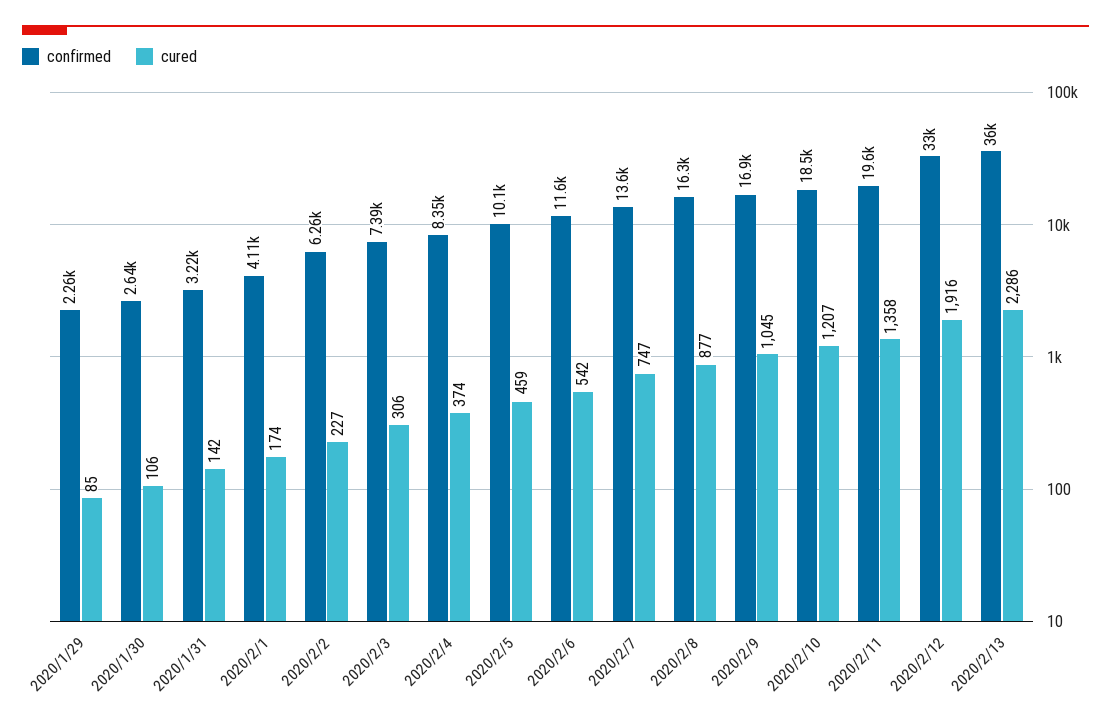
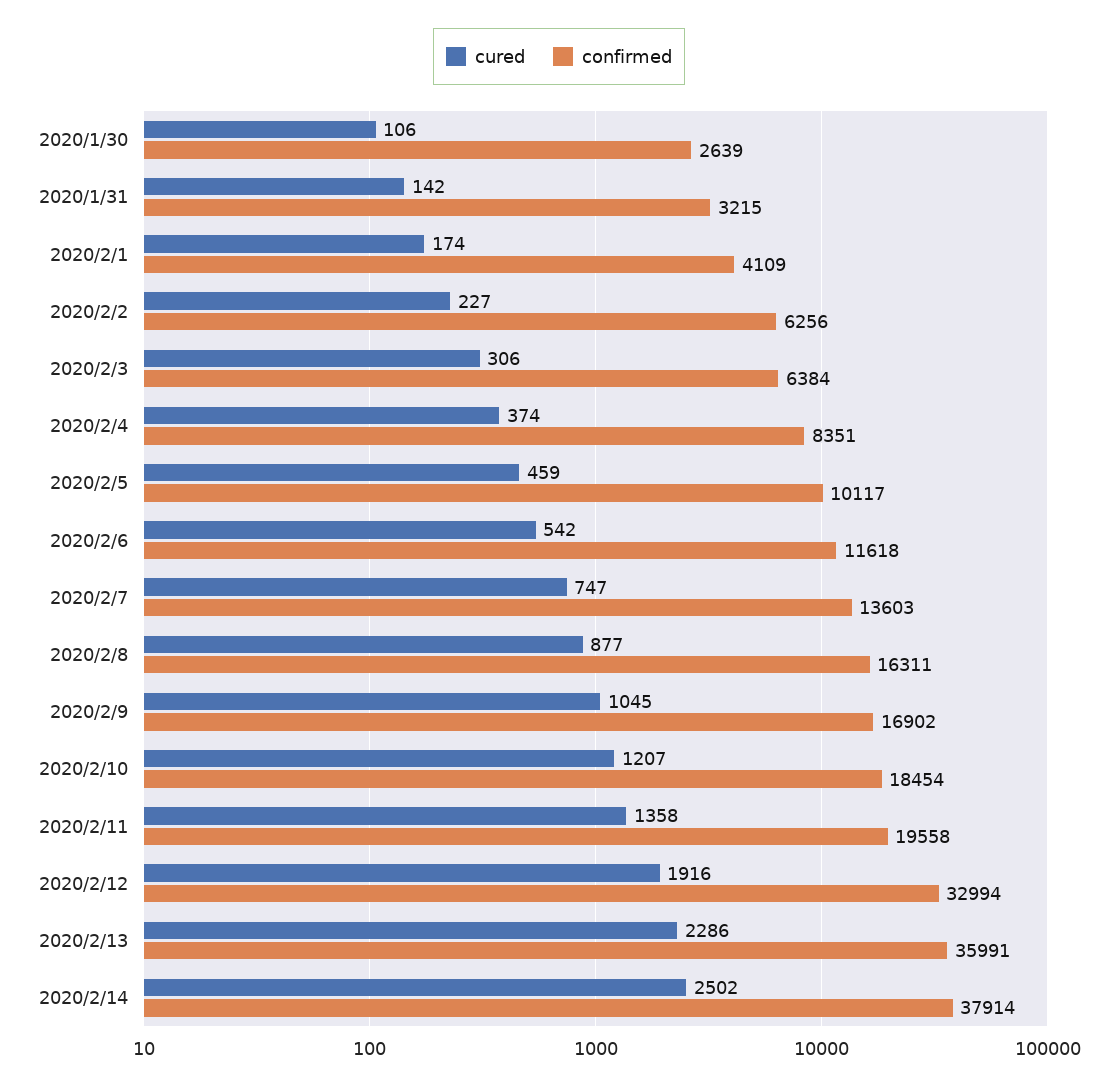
confirmed, 2020/1/29: 2260 -> none
cured, 2020/1/29: 85 -> none
confirmed, 2020/2/3: 7390 -> 6384
cured, 2020/2/14: none -> 2502
confirmed, 2020/2/14: none -> 37914

